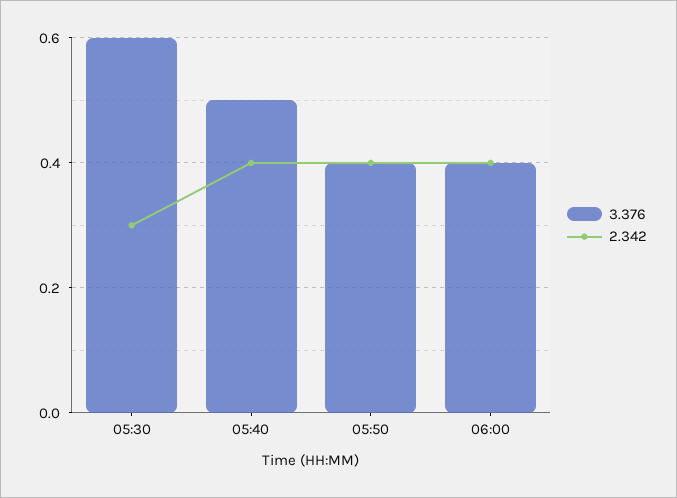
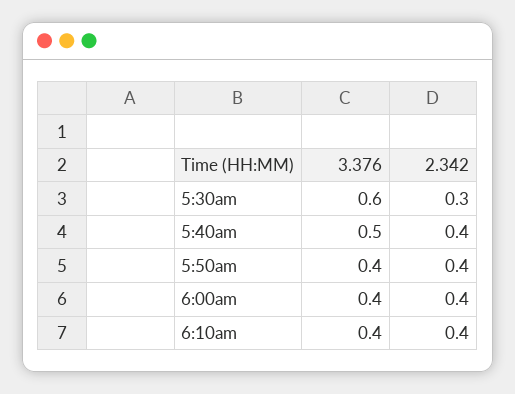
3.376, 6:10am: none -> 0.4
2.342, 6:10am: none -> 0.4

